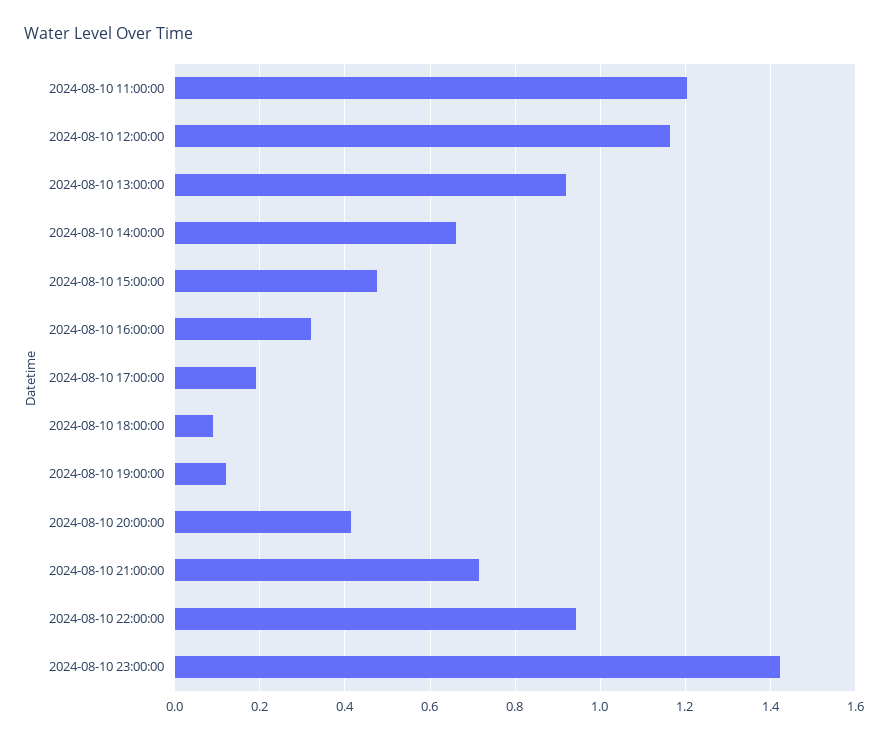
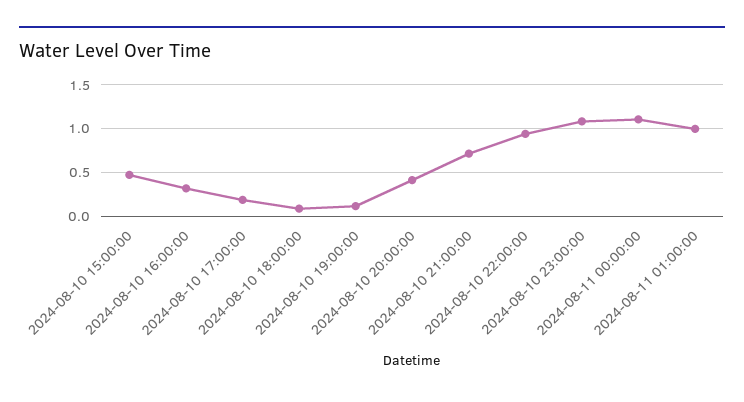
2024-08-10 11:00:00: 1.2 -> none
2024-08-10 12:00:00: 1.16 -> none
2024-08-10 13:00:00: 0.92 -> none
2024-08-10 14:00:00: 0.66 -> none
2024-08-10 23:00:00: 1.42 -> 1.1
2024-08-11 00:00:00: none -> 1.1
2024-08-11 01:00:00: none -> 1

